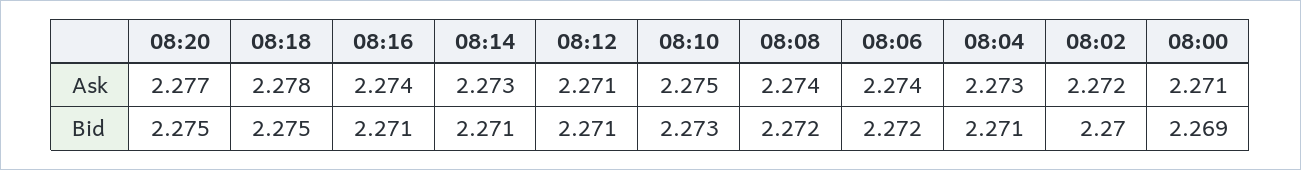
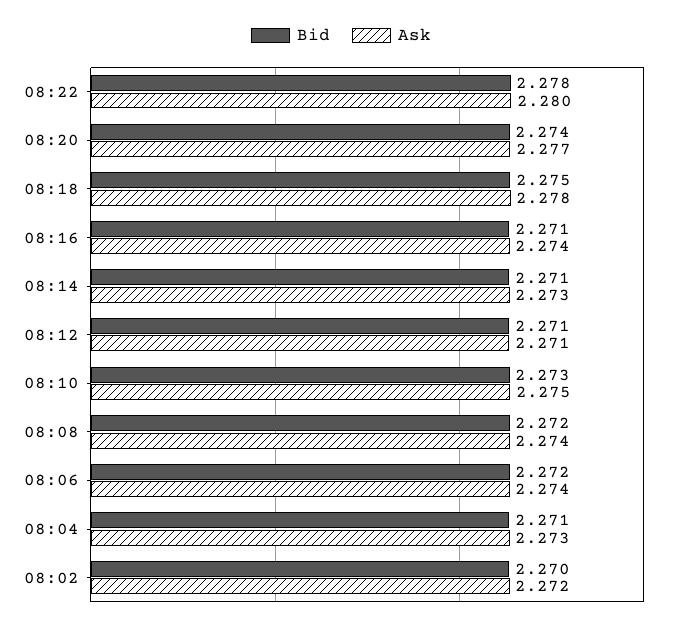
Ask, 08:00: 2.271 -> none
Bid, 08:20: 2.275 -> 2.274
Bid, 08:00: 2.269 -> none
Bid, 08:22: none -> 2.278
Ask, 08:22: none -> 2.28

